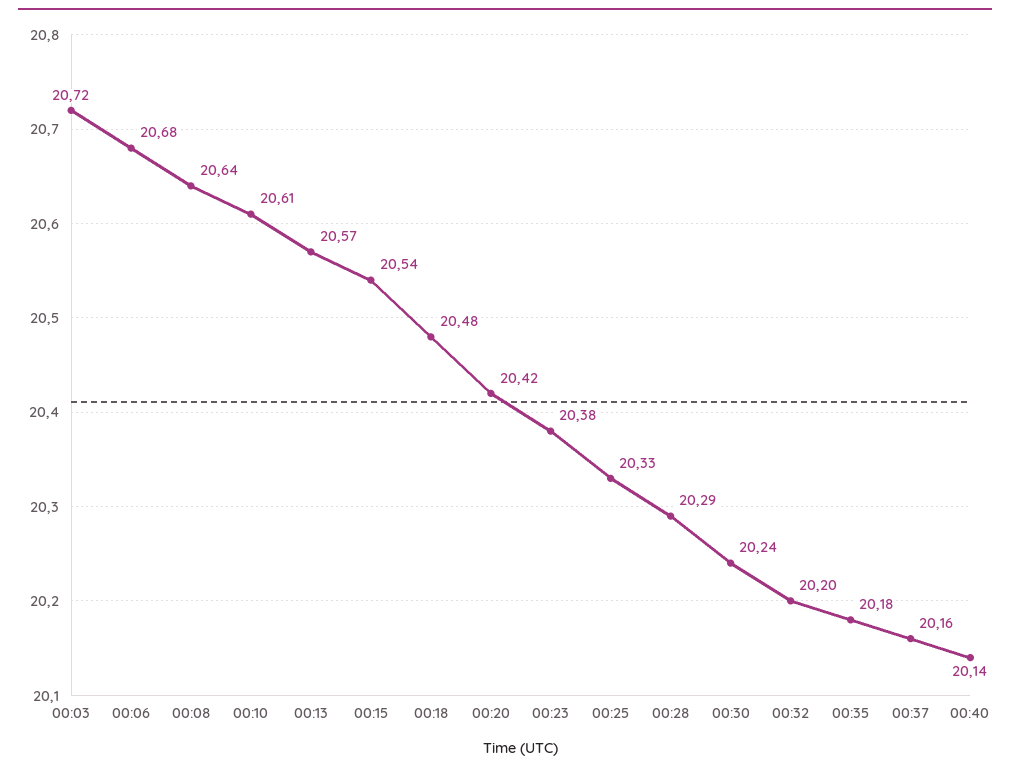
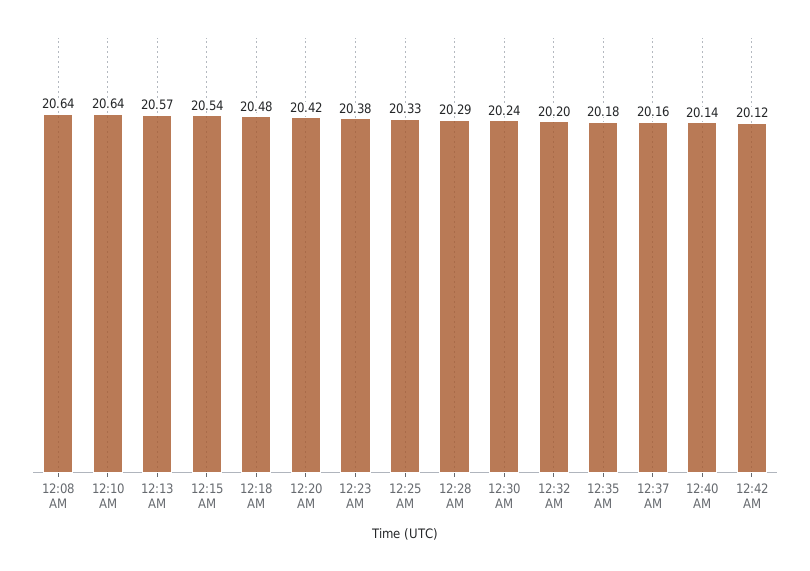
00:03: 20.72 -> none
00:06: 20.68 -> none
00:10: 20.61 -> 20.64
12:42 AM: none -> 20.12

